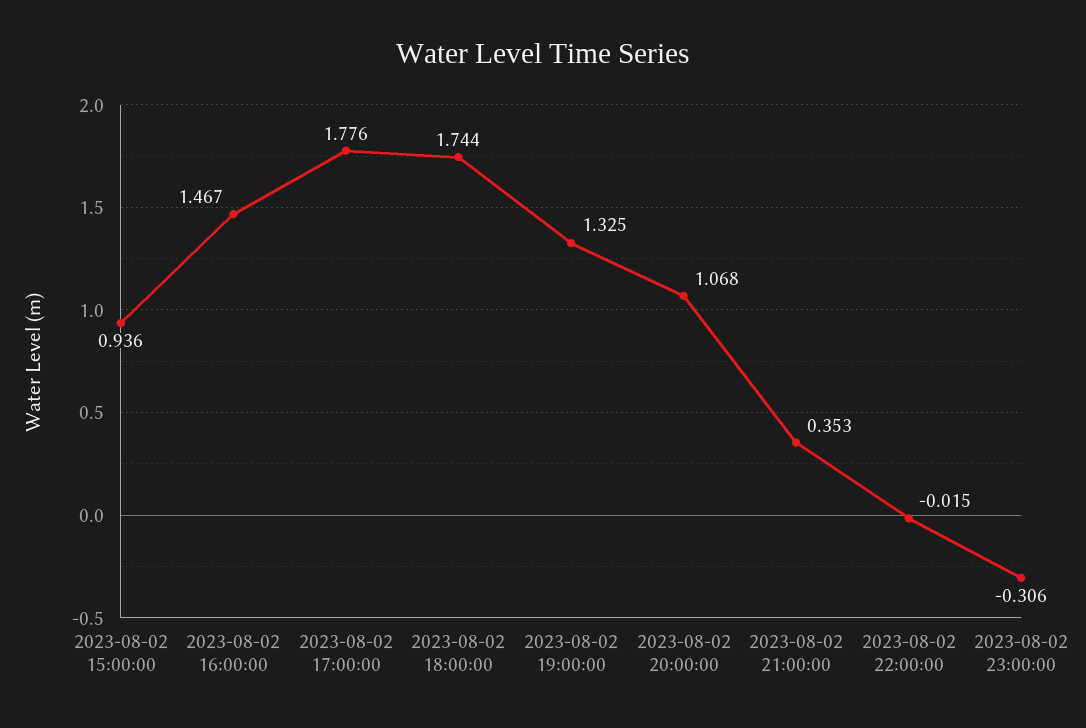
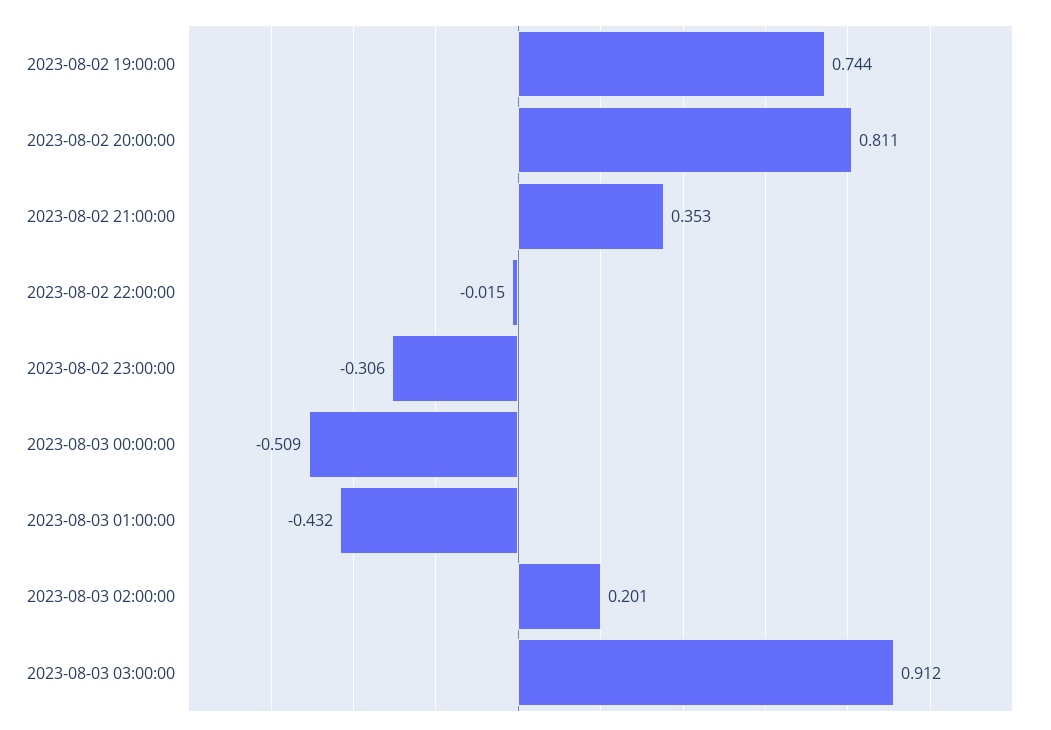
2023-08-02 15:00:00: 0.936 -> none
2023-08-02 16:00:00: 1.467 -> none
2023-08-02 17:00:00: 1.776 -> none
2023-08-02 18:00:00: 1.744 -> none
2023-08-02 19:00:00: 1.325 -> 0.744
2023-08-02 20:00:00: 1.068 -> 0.811
2023-08-03 00:00:00: none -> -0.509
2023-08-03 01:00:00: none -> -0.432
2023-08-03 02:00:00: none -> 0.201
2023-08-03 03:00:00: none -> 0.912

